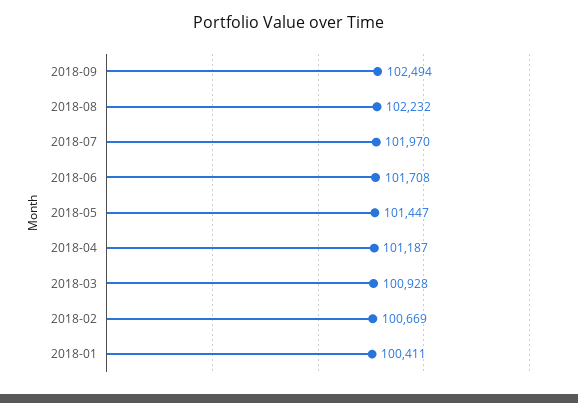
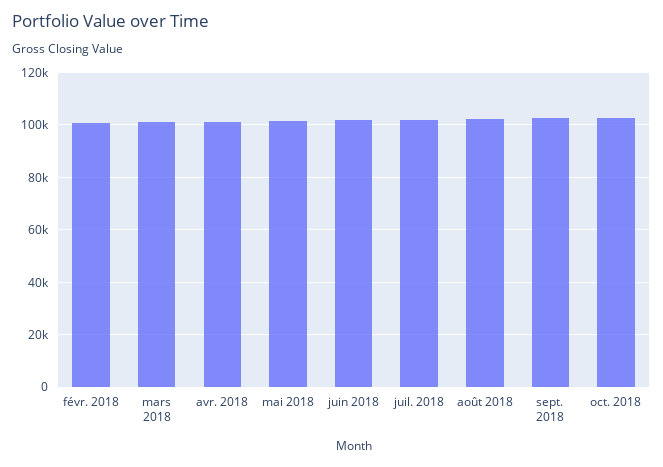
2018-01: 100411 -> none
oct. 2018: none -> 102500

